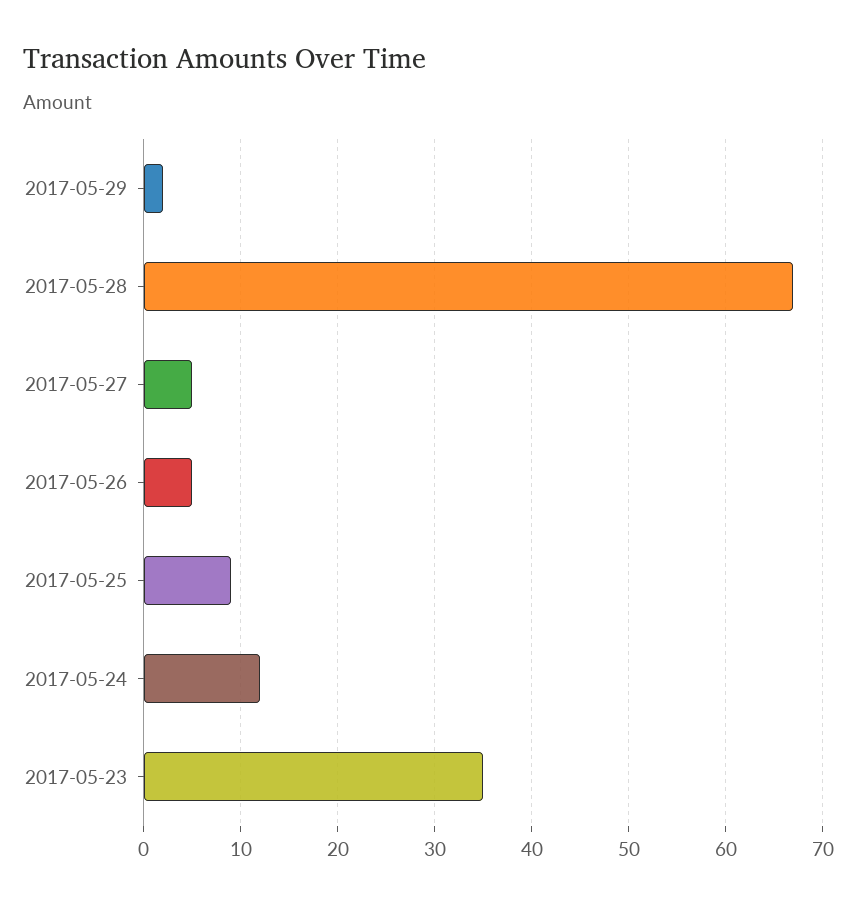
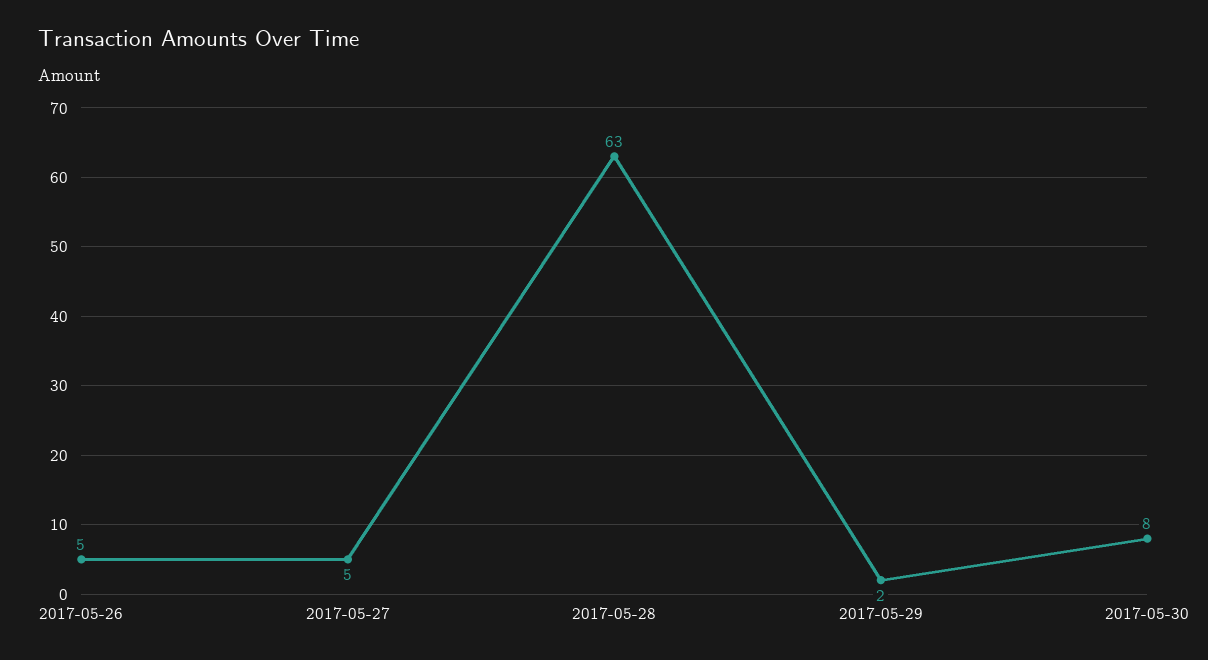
2017-05-28: 67 -> 63
2017-05-25: 9 -> none
2017-05-24: 12 -> none
2017-05-23: 35 -> none
2017-05-30: none -> 8

